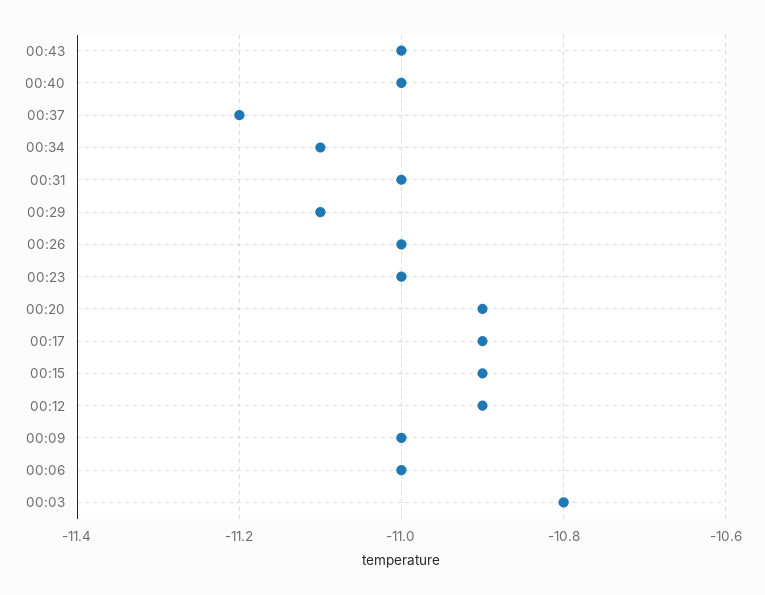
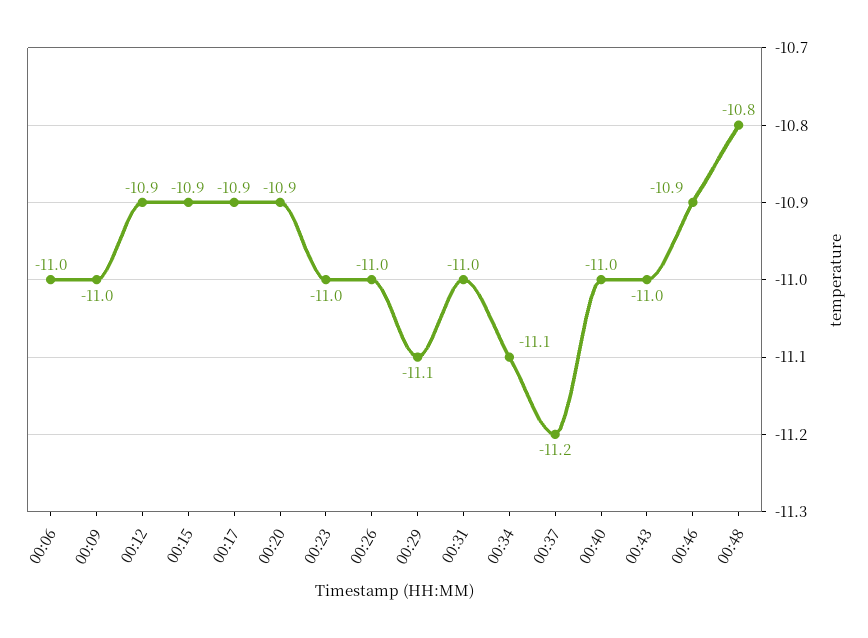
00:03: -10.8 -> none
00:46: none -> -10.9
00:48: none -> -10.8

